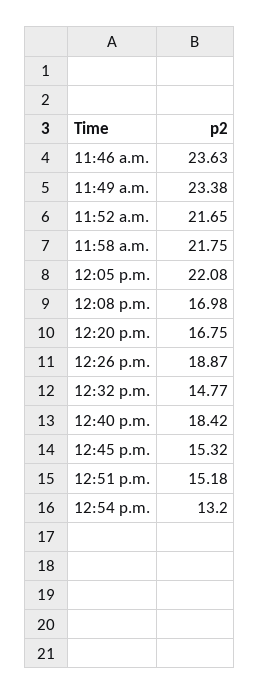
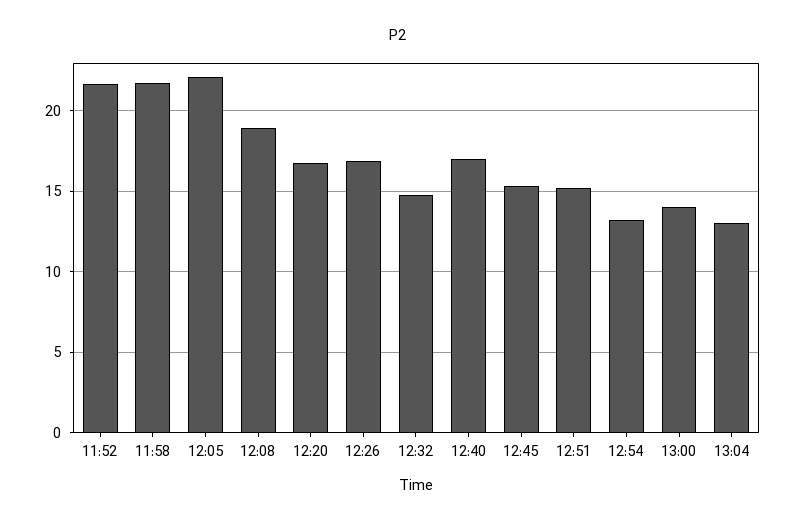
11:46 a.m.: 23.63 -> none
11:49 a.m.: 23.38 -> none
12:08 p.m.: 16.98 -> 19
12:26 p.m.: 18.87 -> 17
12:40 p.m.: 18.42 -> 17
13:00: none -> 14
13:04: none -> 13

